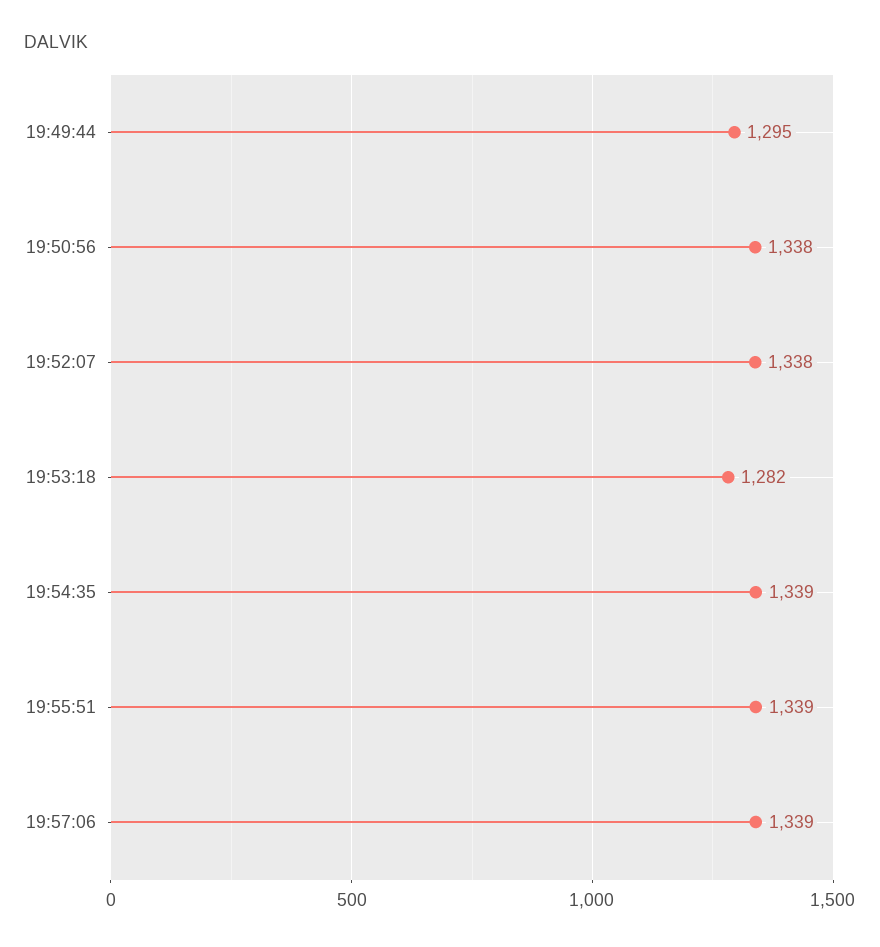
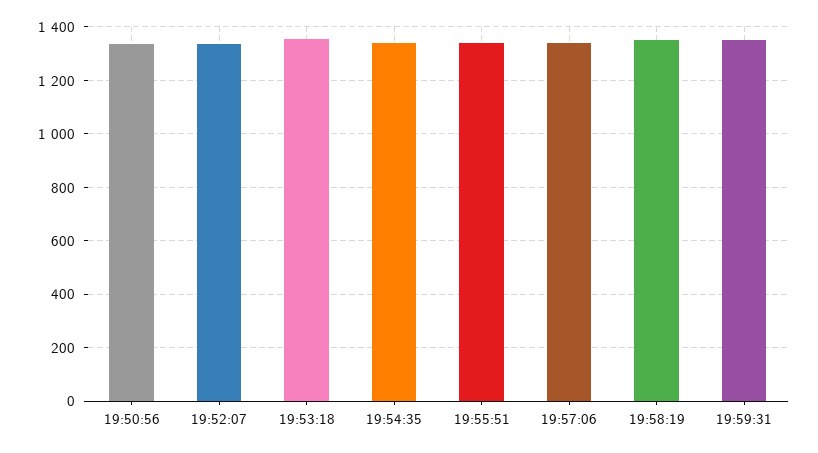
19:49:44: 1295 -> none
19:53:18: 1282 -> 1350
19:58:19: none -> 1350
19:59:31: none -> 1350

